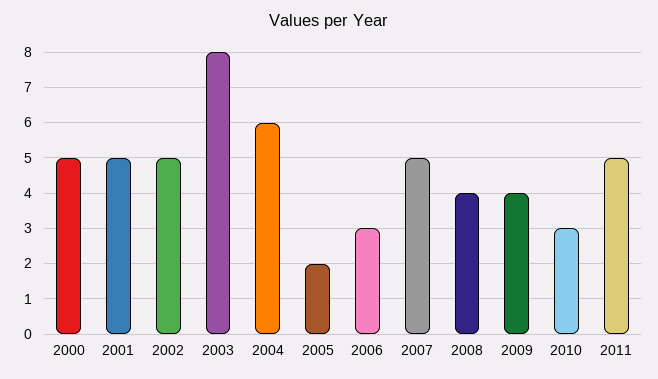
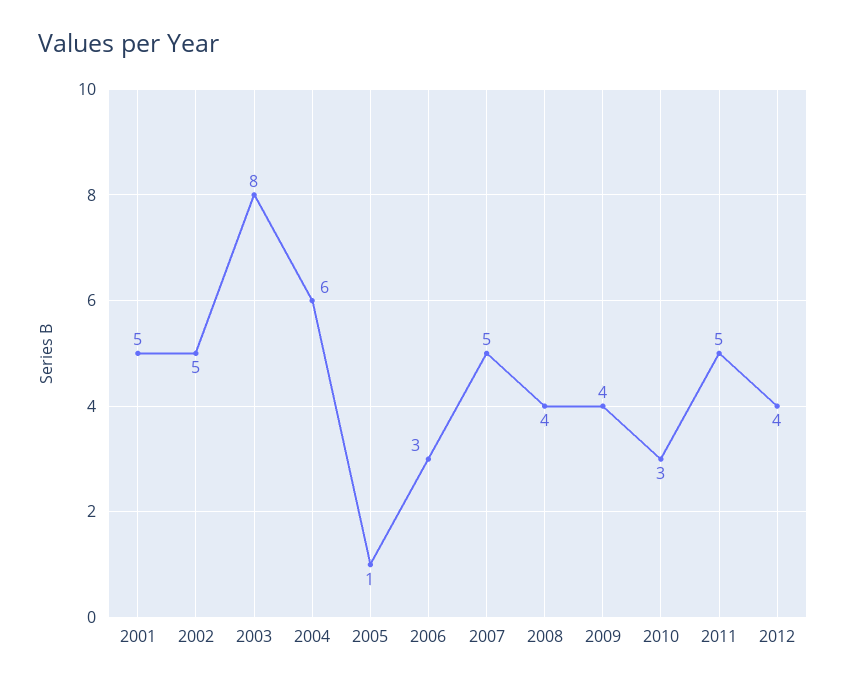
2000: 5 -> none
2005: 2 -> 1
2012: none -> 4

